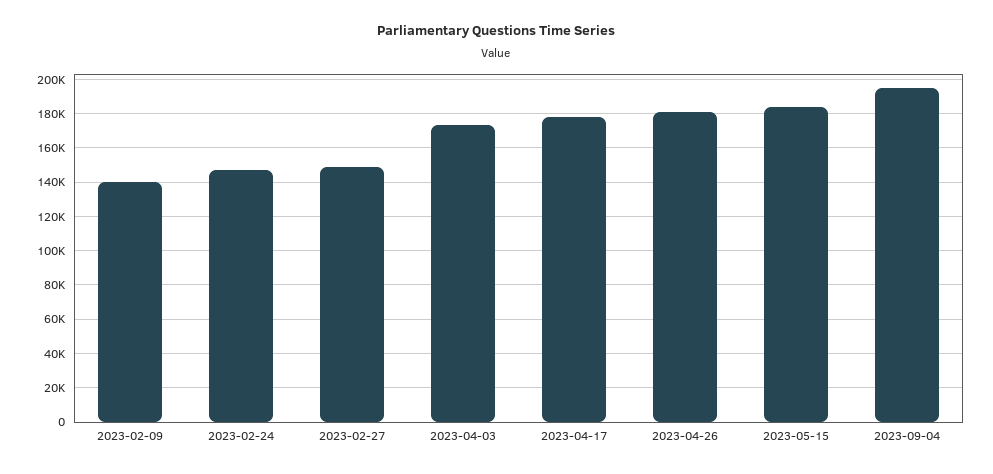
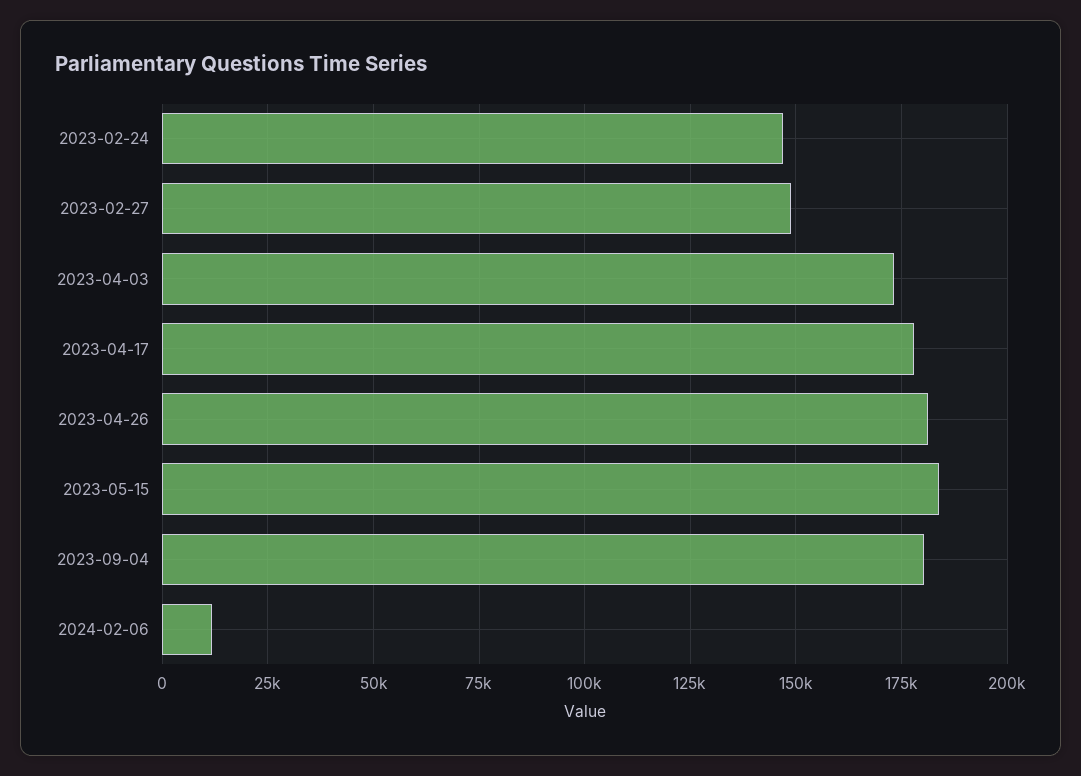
2023-02-09: 140000 -> none
2023-09-04: 195000 -> 180000
2024-02-06: none -> 12500

